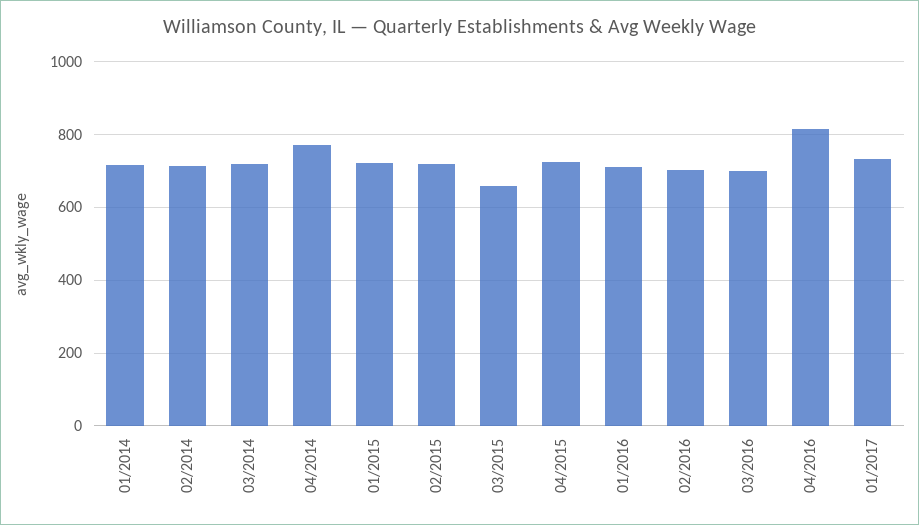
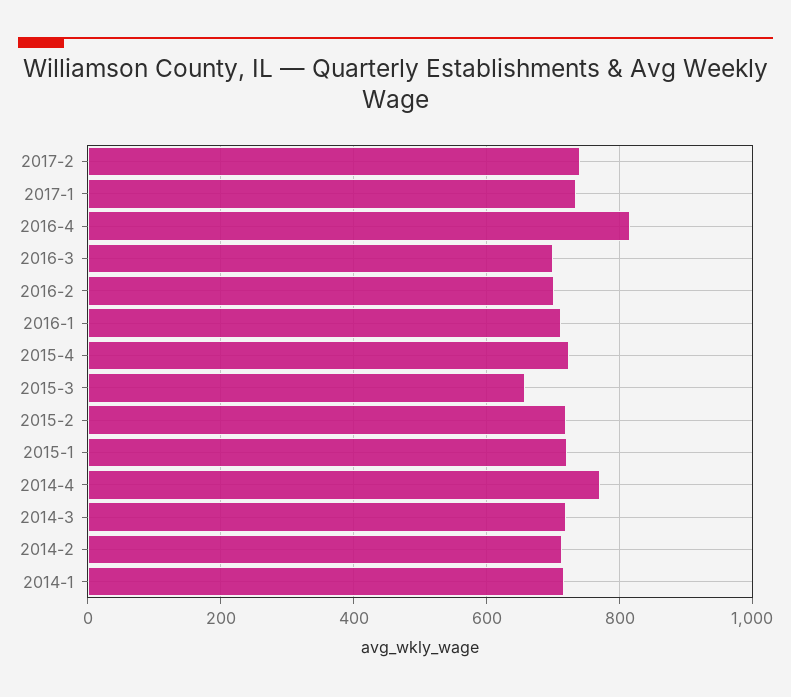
2017-2: none -> 740

